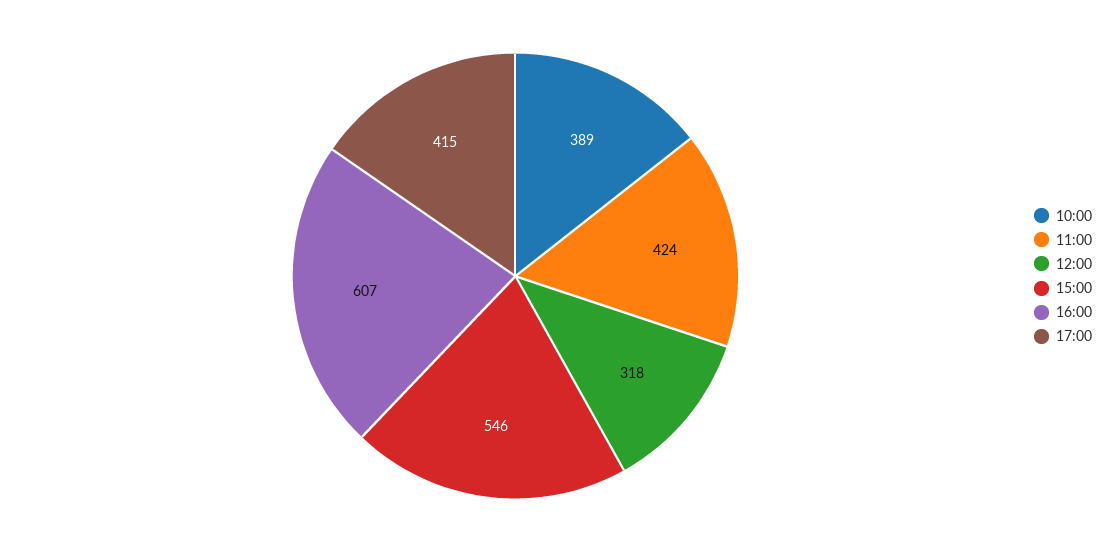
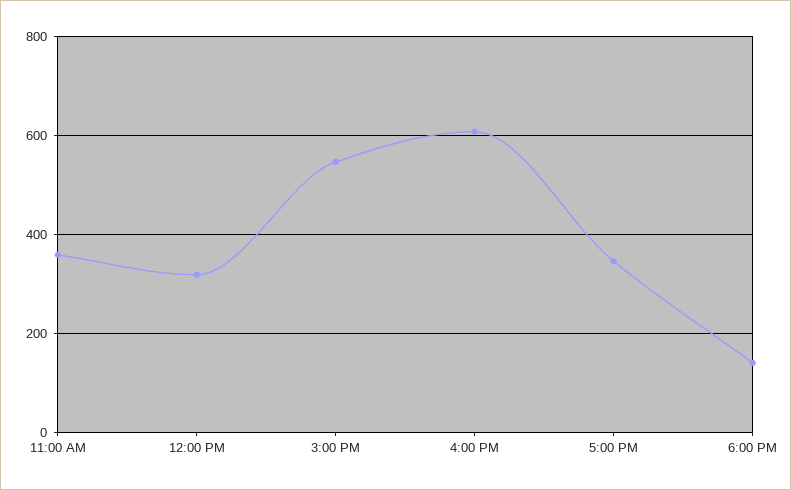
10:00: 389 -> none
11:00: 424 -> 360
17:00: 415 -> 340
6:00 PM: none -> 140

